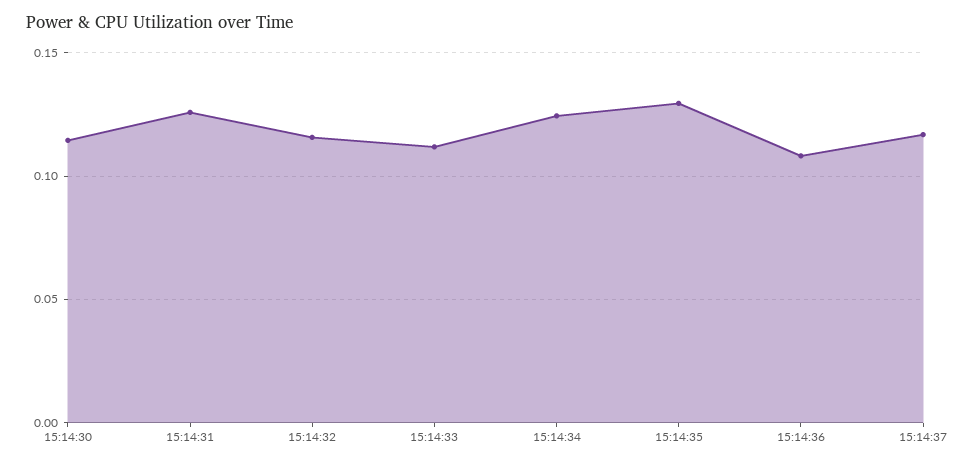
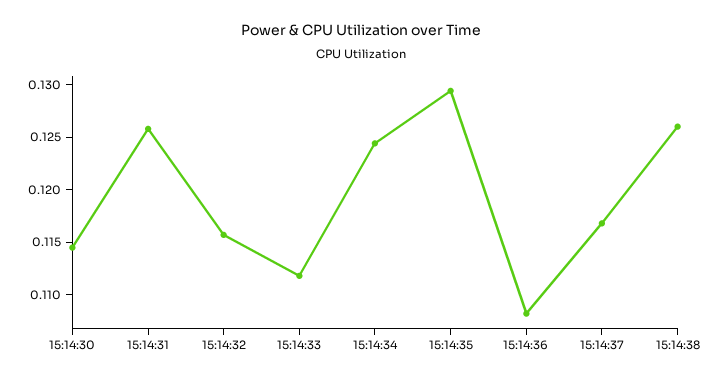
15:14:38: none -> 0.126

